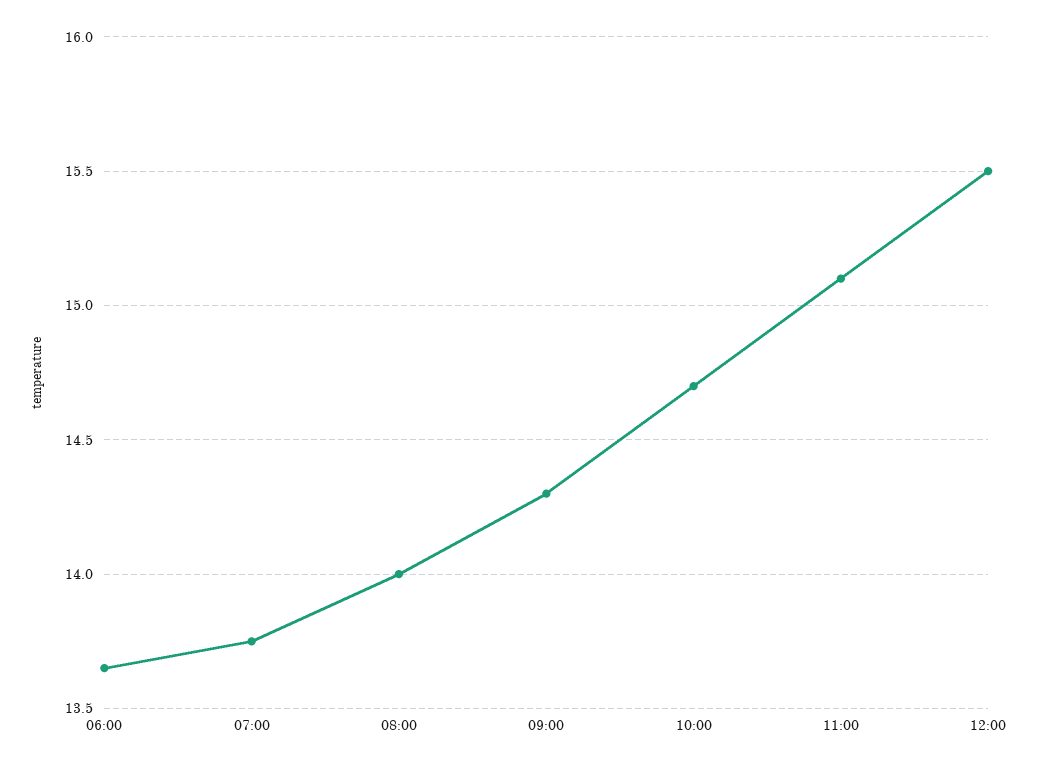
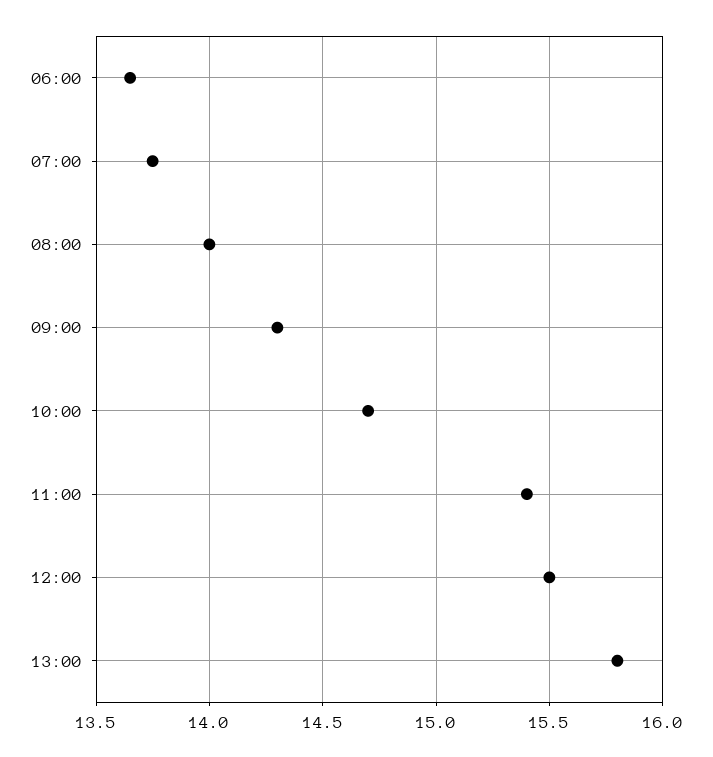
11:00: 15.1 -> 15.4
13:00: none -> 15.8

